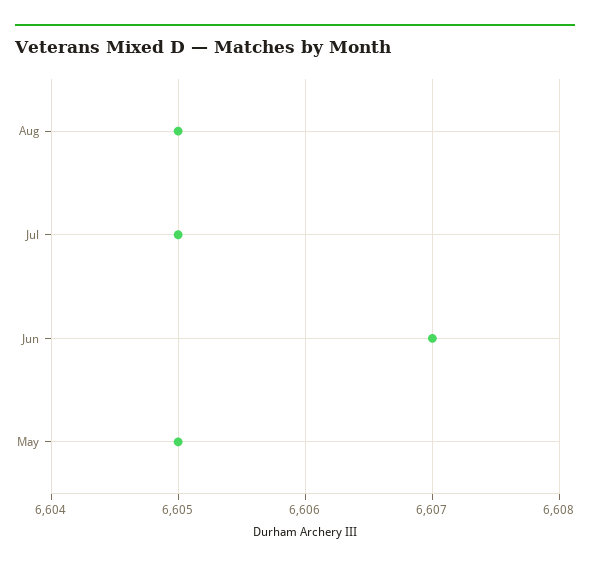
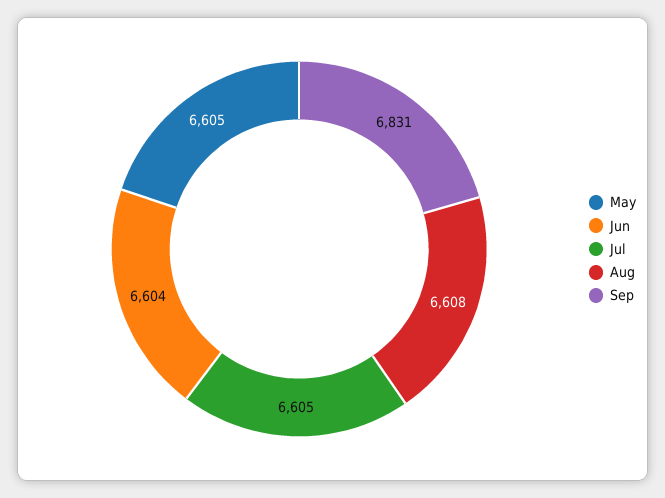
Aug: 6605 -> 6608
Jun: 6607 -> 6604
Sep: none -> 6831

